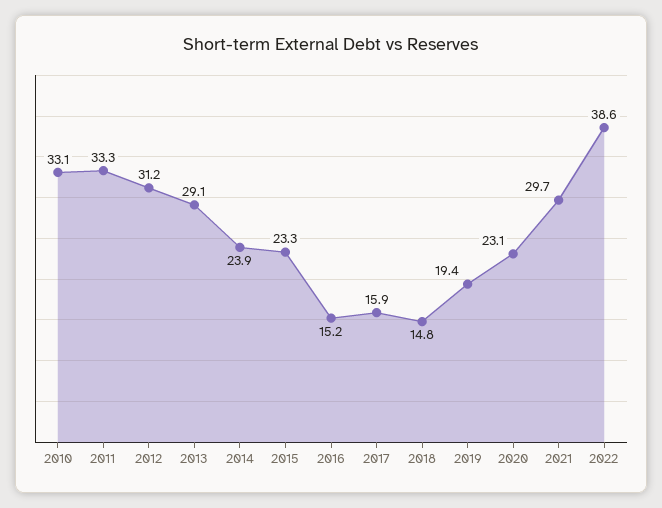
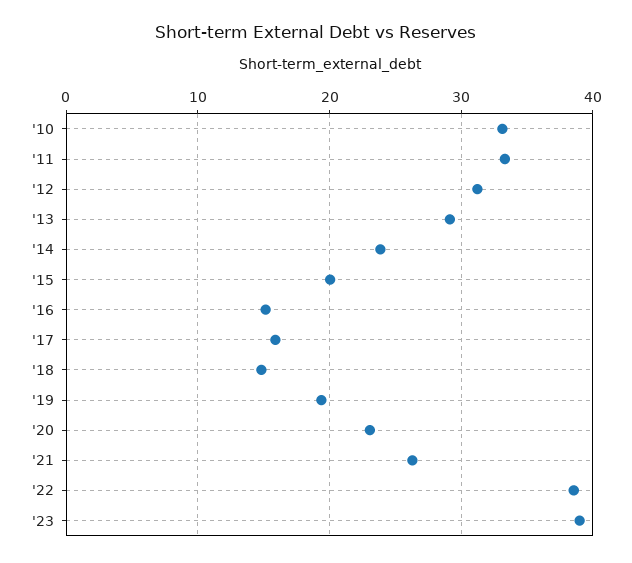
2015: 23.3 -> 20
2021: 29.7 -> 26
'23: none -> 39

